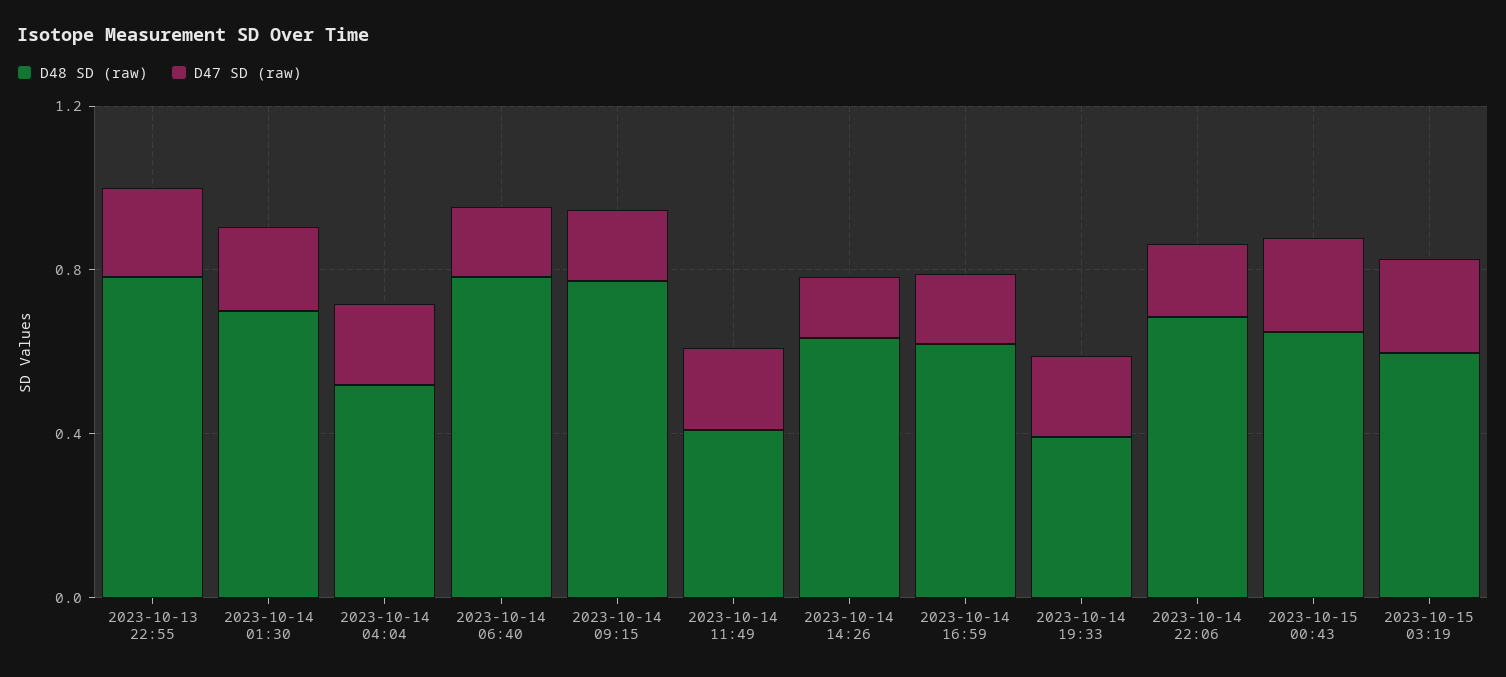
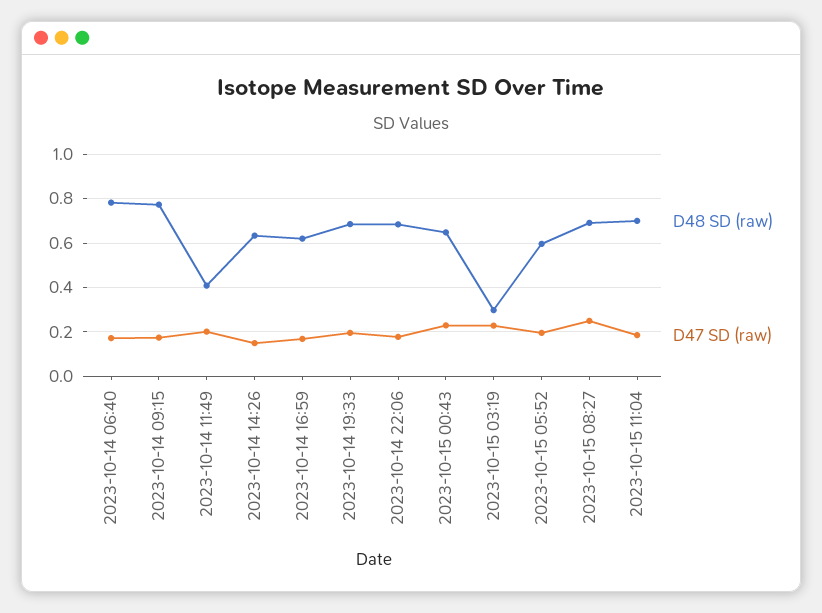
D48 SD (raw), 2023-10-13 22:55: 0.8 -> none
D47 SD (raw), 2023-10-13 22:55: 0.2 -> none
D48 SD (raw), 2023-10-14 01:30: 0.7 -> none
D47 SD (raw), 2023-10-14 01:30: 0.2 -> none
D48 SD (raw), 2023-10-14 04:04: 0.5 -> none
D47 SD (raw), 2023-10-14 04:04: 0.2 -> none
D48 SD (raw), 2023-10-14 19:33: 0.4 -> 0.7
D48 SD (raw), 2023-10-15 03:19: 0.6 -> 0.3
D48 SD (raw), 2023-10-15 05:52: none -> 0.6
D47 SD (raw), 2023-10-15 05:52: none -> 0.2
D48 SD (raw), 2023-10-15 08:27: none -> 0.7
D47 SD (raw), 2023-10-15 08:27: none -> 0.25
D48 SD (raw), 2023-10-15 11:04: none -> 0.7
D47 SD (raw), 2023-10-15 11:04: none -> 0.2

